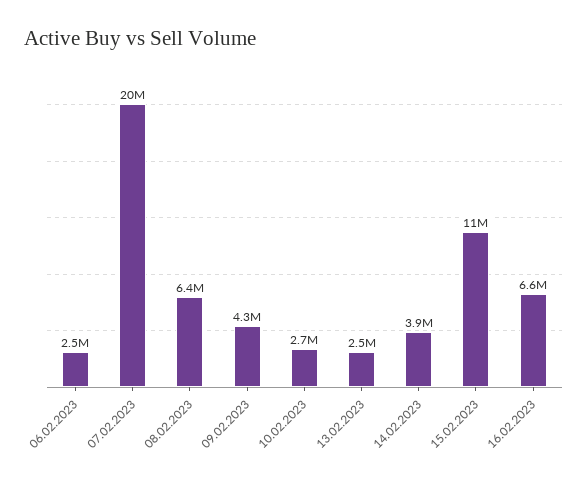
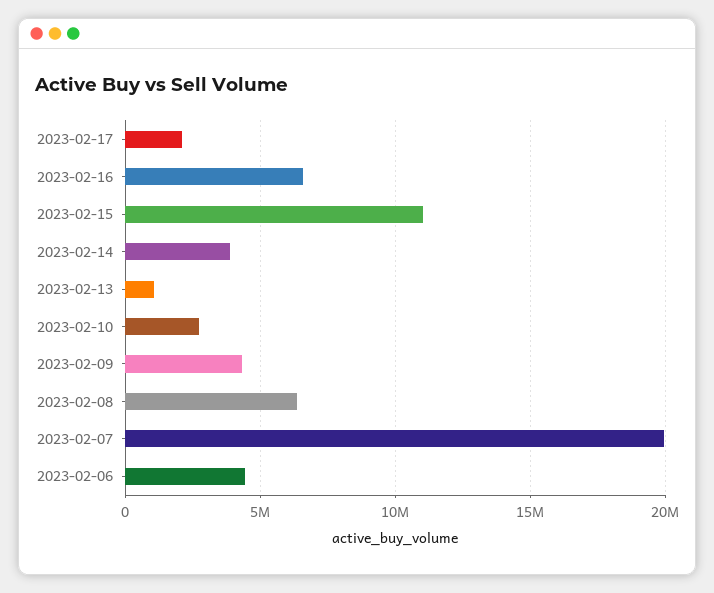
06.02.2023: 2500000 -> 4500000
13.02.2023: 2500000 -> 1000000
2023-02-17: none -> 2000000

